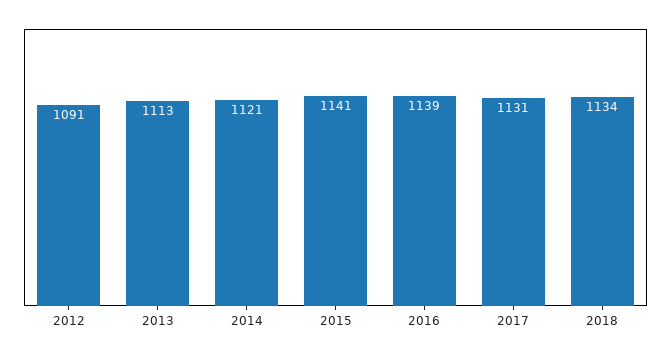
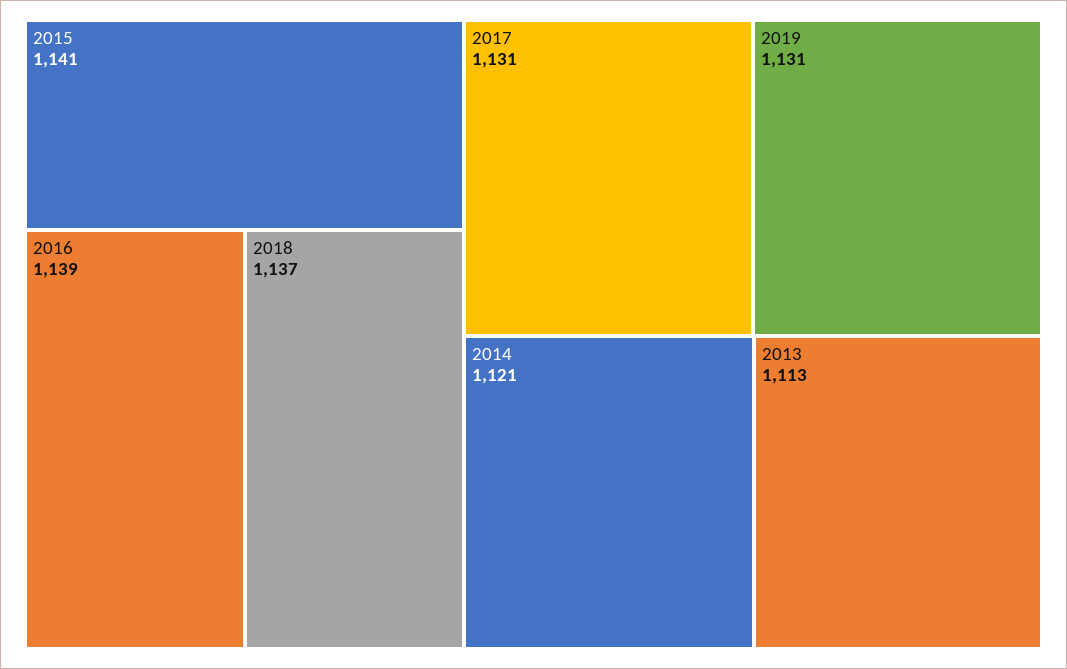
2012: 1091 -> none
2018: 1134 -> 1137
2019: none -> 1131

